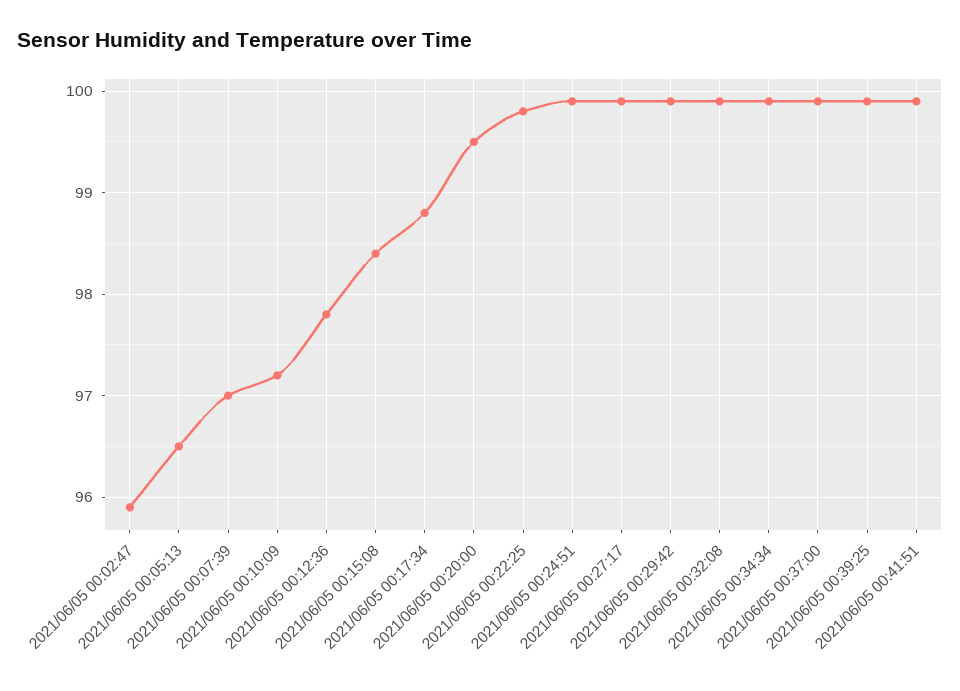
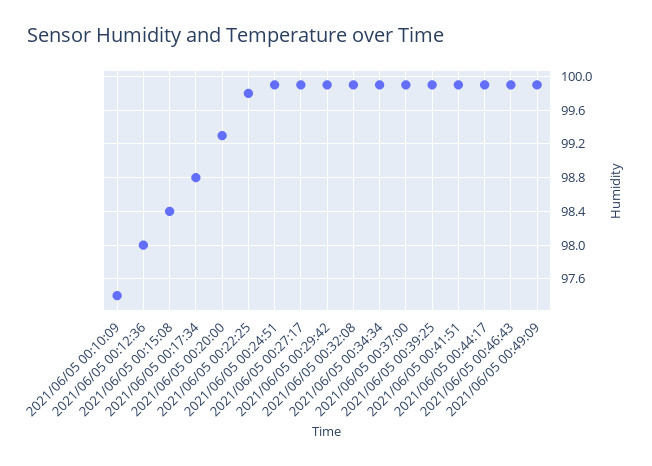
2021/06/05 00:02:47: 95.9 -> none
2021/06/05 00:05:13: 96.5 -> none
2021/06/05 00:07:39: 97 -> none
2021/06/05 00:10:09: 97.2 -> 97.4
2021/06/05 00:12:36: 97.8 -> 98
2021/06/05 00:20:00: 99.5 -> 99.3
2021/06/05 00:44:17: none -> 99.9
2021/06/05 00:46:43: none -> 99.9
2021/06/05 00:49:09: none -> 99.9

